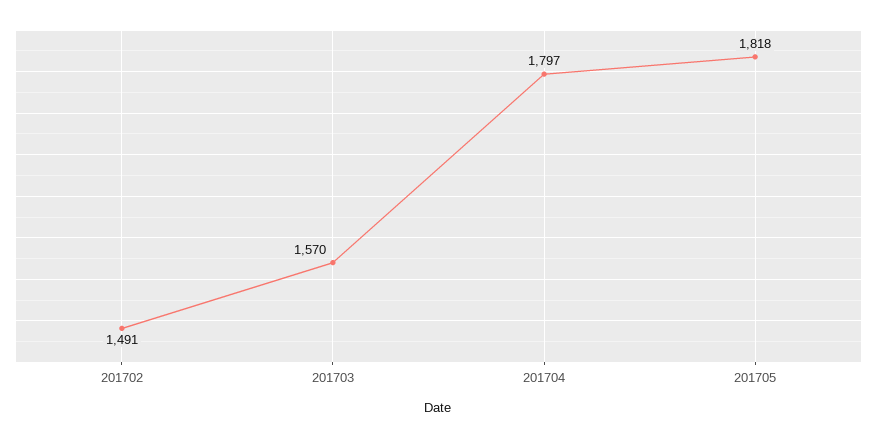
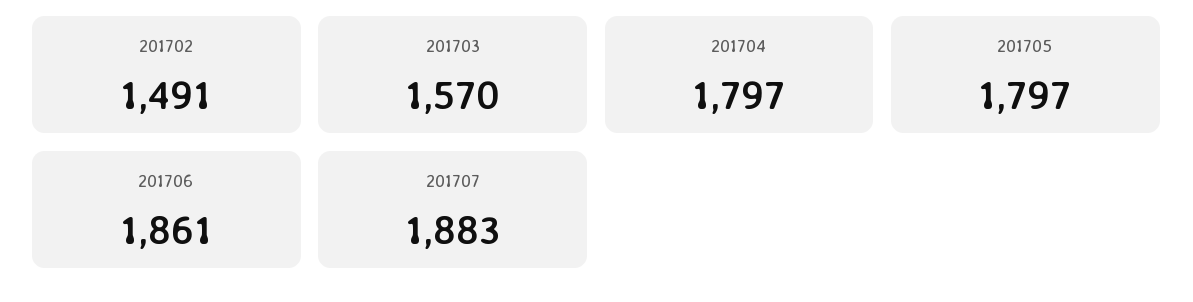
201705: 1818 -> 1797
201706: none -> 1861
201707: none -> 1883

